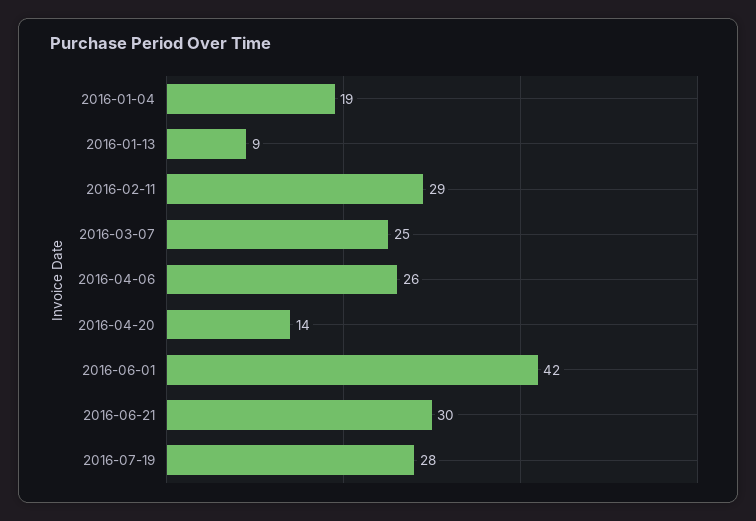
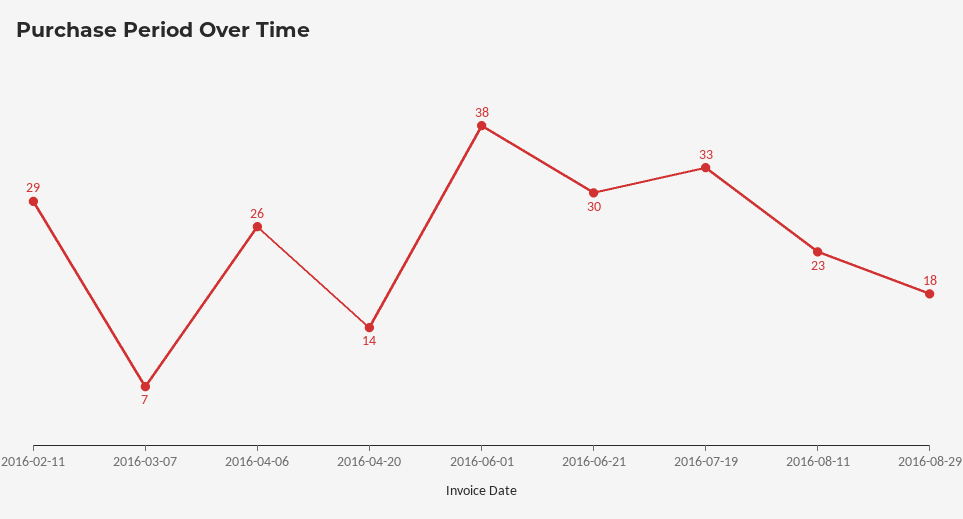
2016-01-04: 19 -> none
2016-01-13: 9 -> none
2016-03-07: 25 -> 7
2016-06-01: 42 -> 38
2016-07-19: 28 -> 33
2016-08-11: none -> 23
2016-08-29: none -> 18

